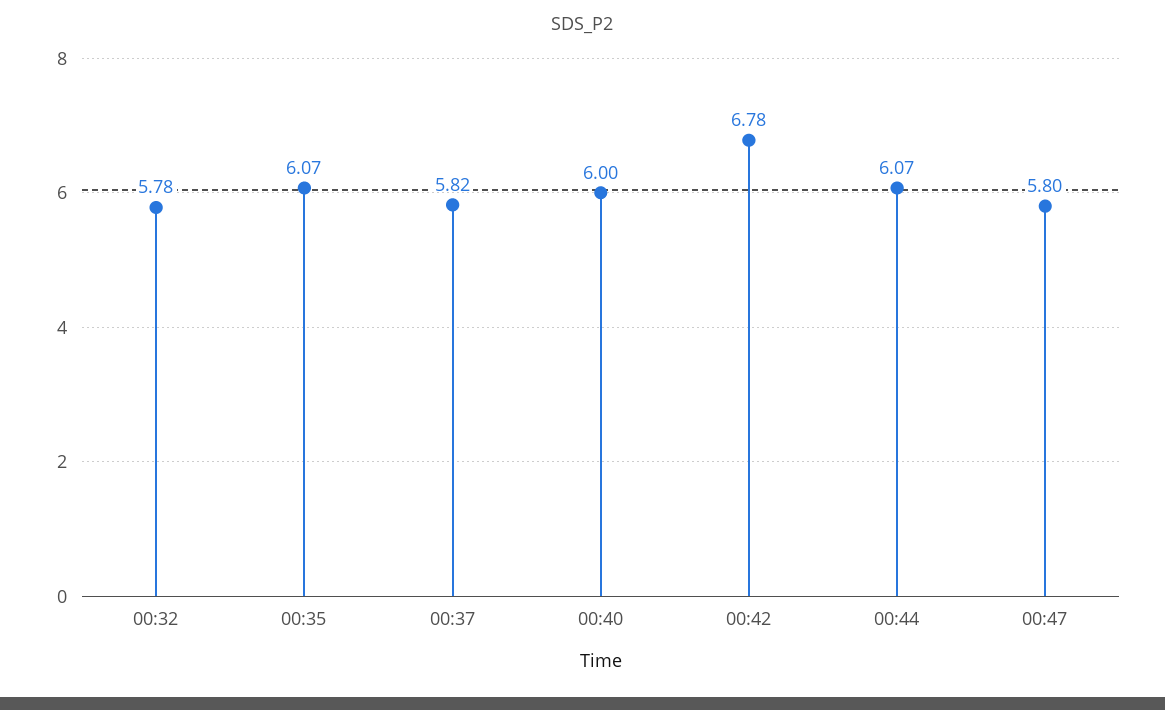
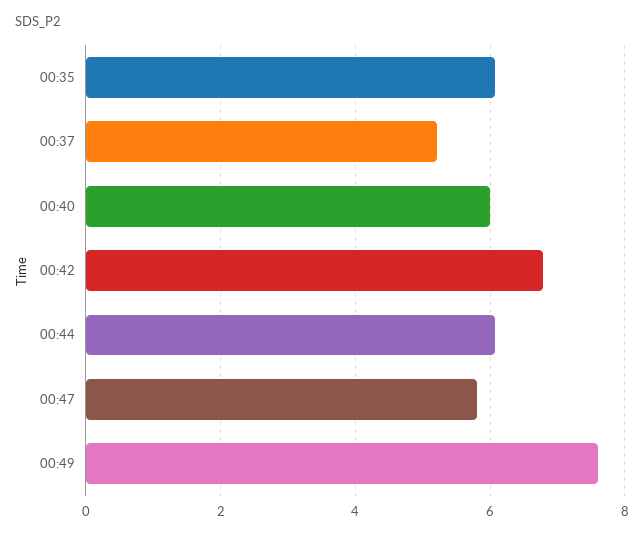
00:32: 5.78 -> none
00:37: 5.82 -> 5.2
00:49: none -> 7.6

